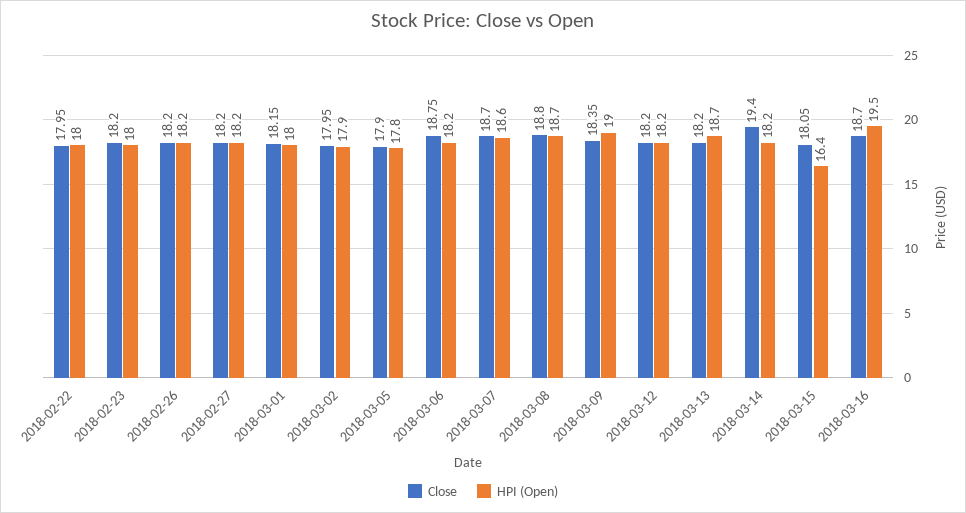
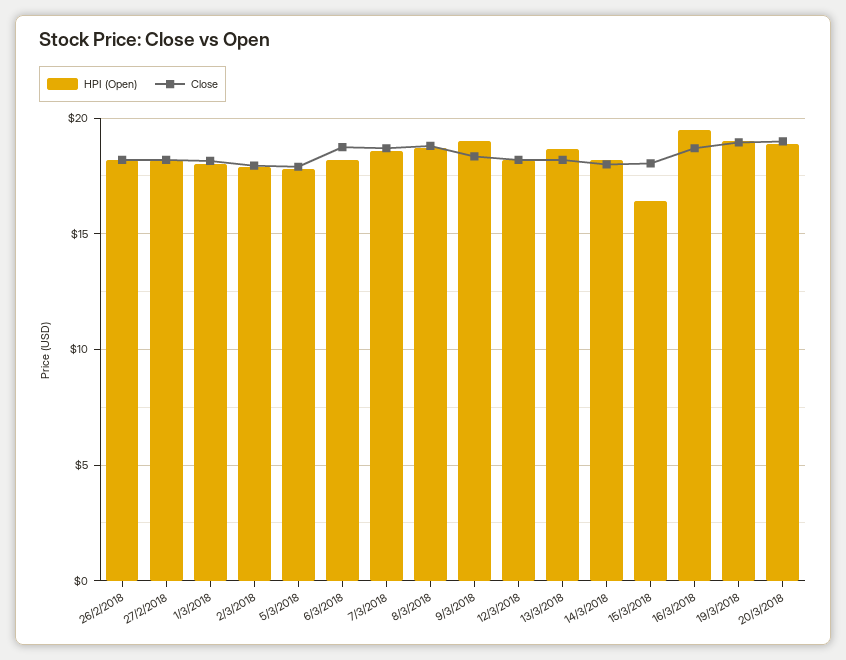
Close, 2018-02-22: 17.95 -> none
HPI (Open), 2018-02-22: 18 -> none
Close, 2018-02-23: 18.2 -> none
HPI (Open), 2018-02-23: 18 -> none
Close, 2018-03-14: 19.4 -> 18
HPI (Open), 19/3/2018: none -> 19
Close, 19/3/2018: none -> 19
HPI (Open), 20/3/2018: none -> 19
Close, 20/3/2018: none -> 19

